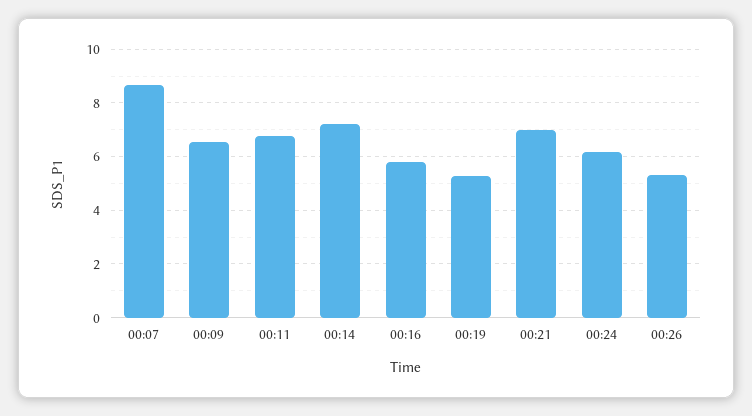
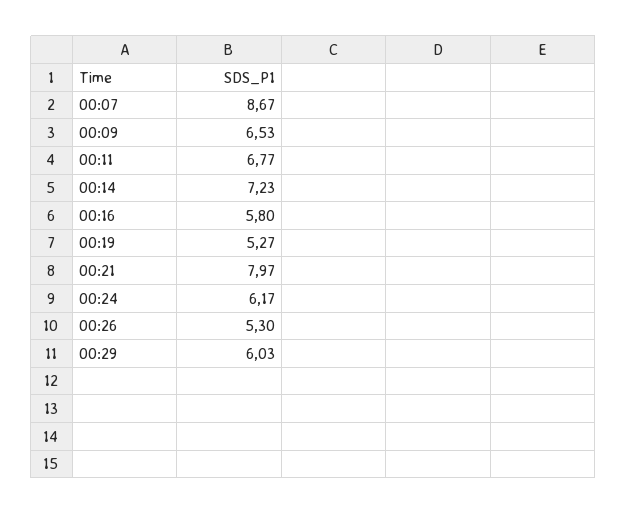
00:21: 7 -> 7.97
00:29: none -> 6.03

